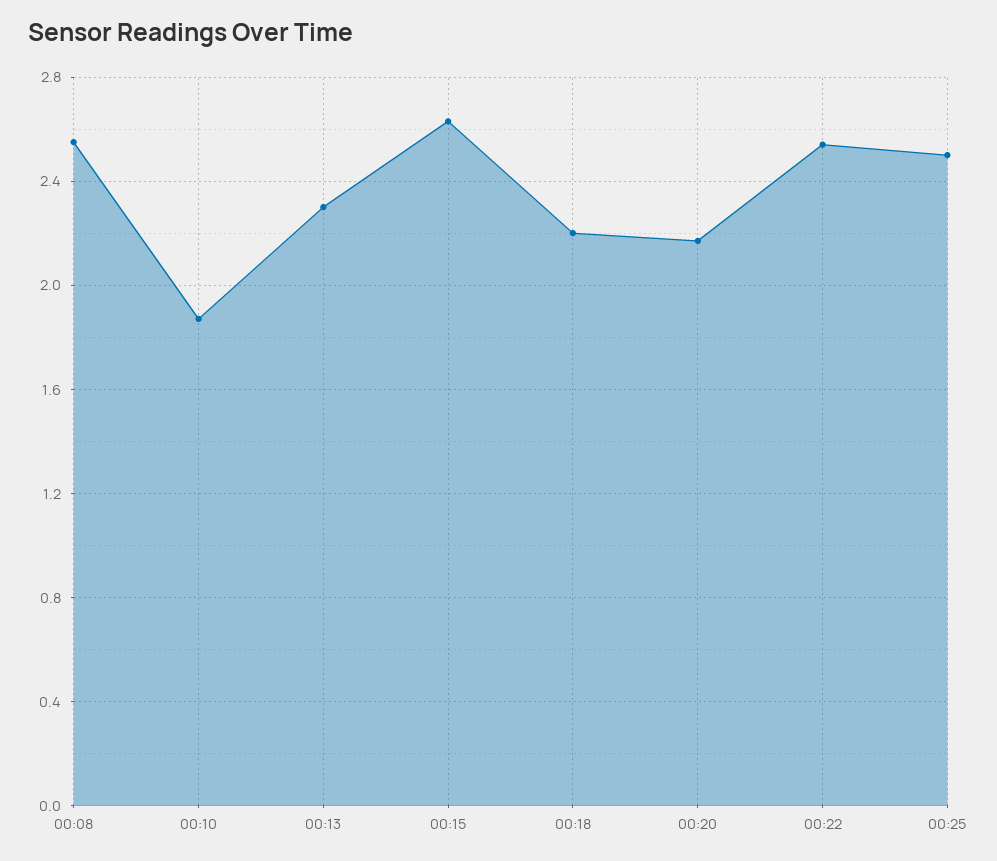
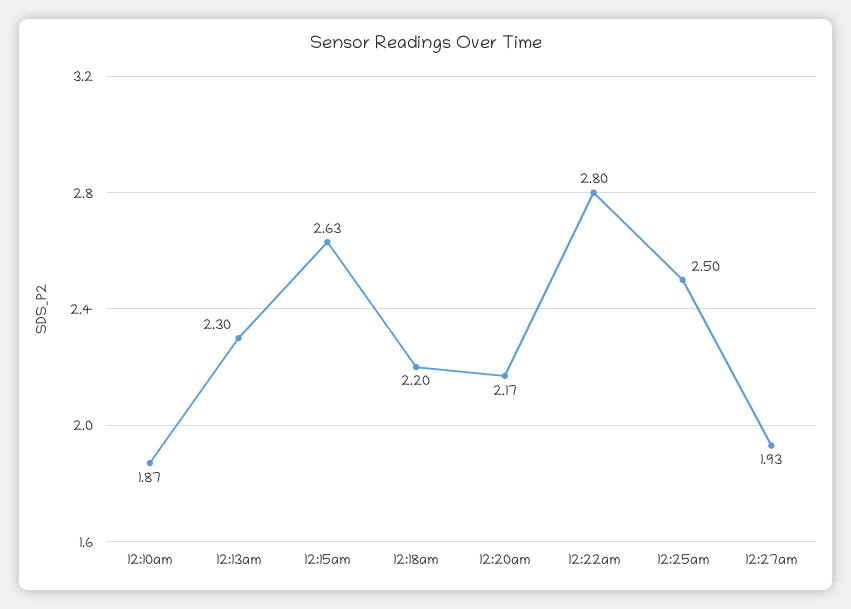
00:08: 2.55 -> none
00:22: 2.55 -> 2.8
12:27am: none -> 1.93

